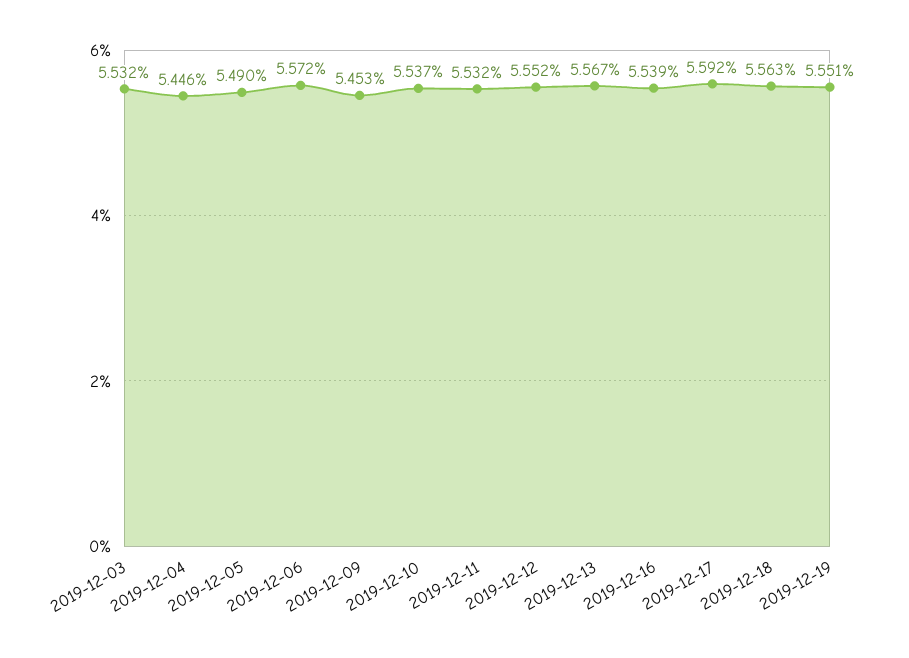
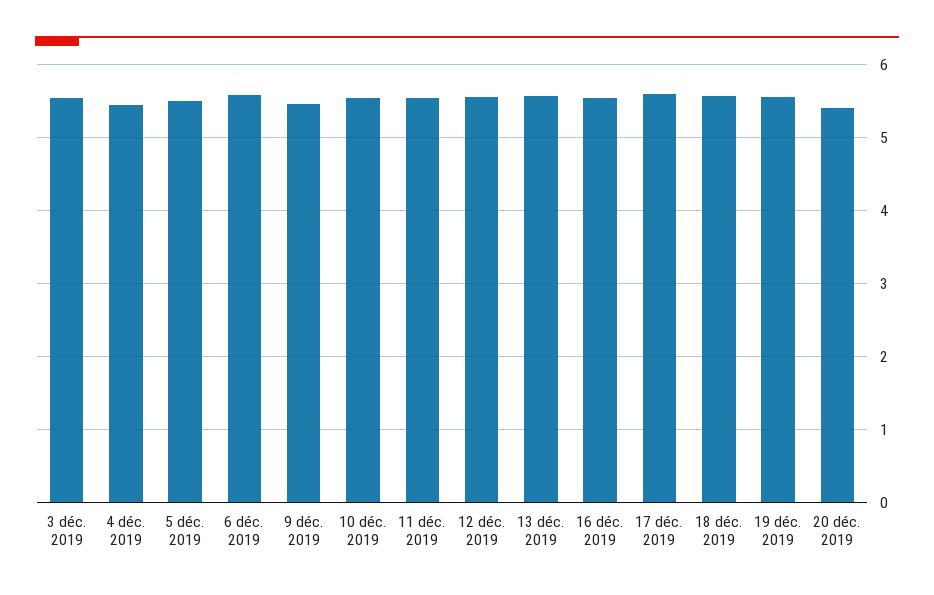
20 déc. 2019: none -> 5.4

